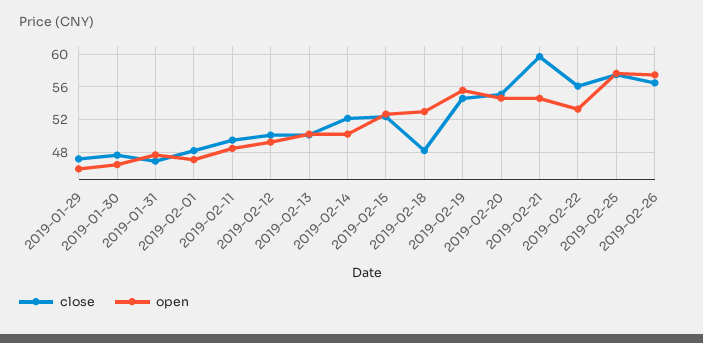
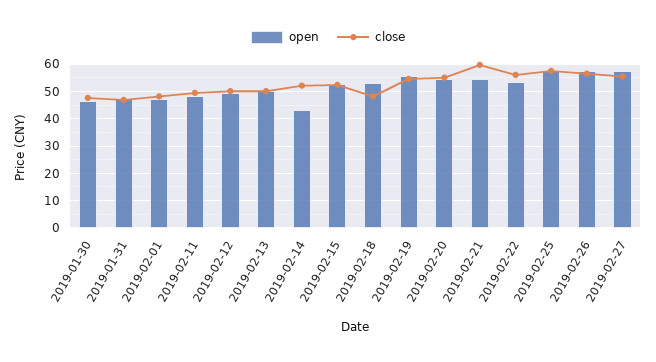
close, 2019-01-29: 47 -> none
open, 2019-01-29: 46 -> none
open, 2019-02-14: 50 -> 42.5
open, 2019-02-27: none -> 57.5
close, 2019-02-27: none -> 55

